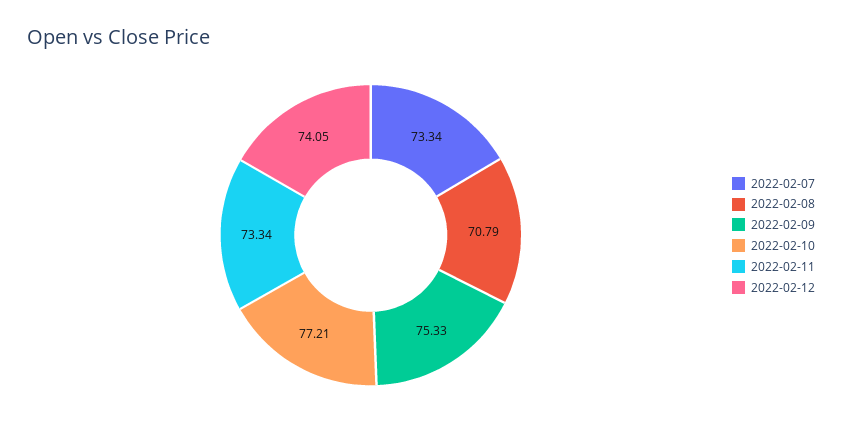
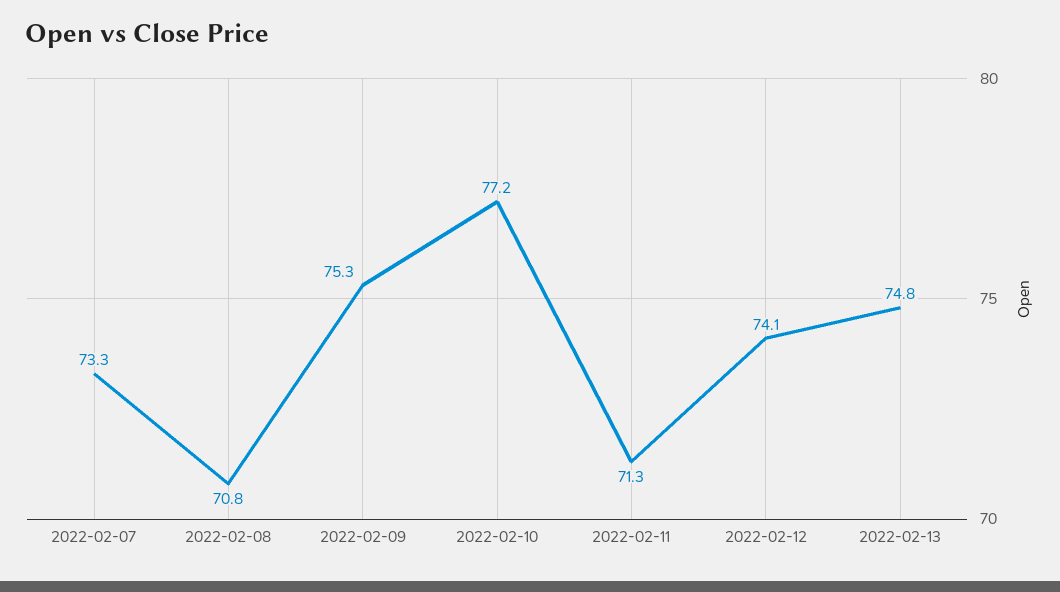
2022-02-11: 73.34 -> 71.3
2022-02-13: none -> 74.8

